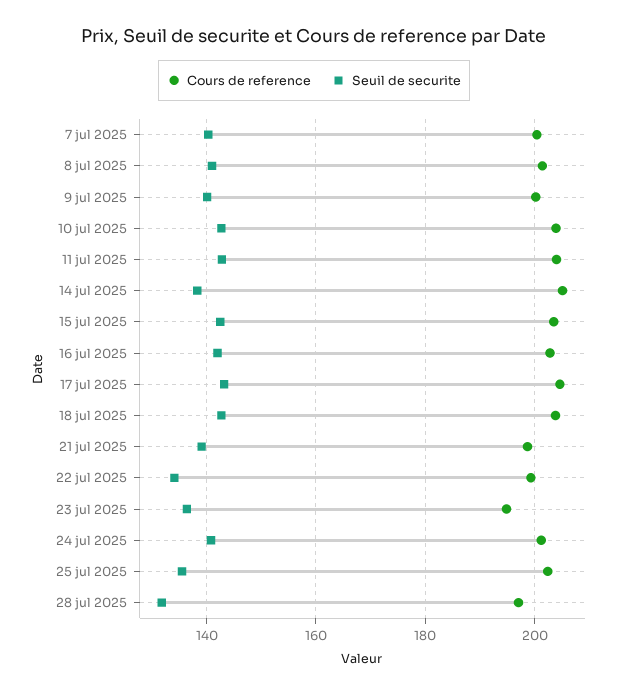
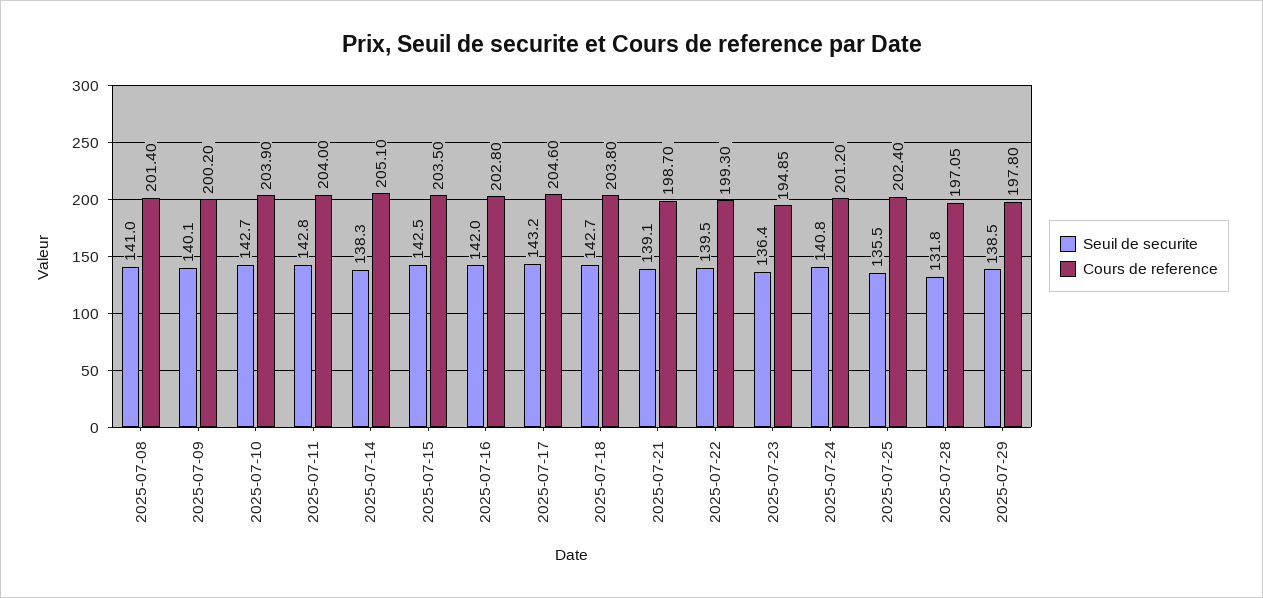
Cours de reference, 7 jul 2025: 200 -> none
Seuil de securite, 7 jul 2025: 140 -> none
Seuil de securite, 22 jul 2025: 134 -> 139.5
Seuil de securite, 2025-07-29: none -> 138.5
Cours de reference, 2025-07-29: none -> 197.8

